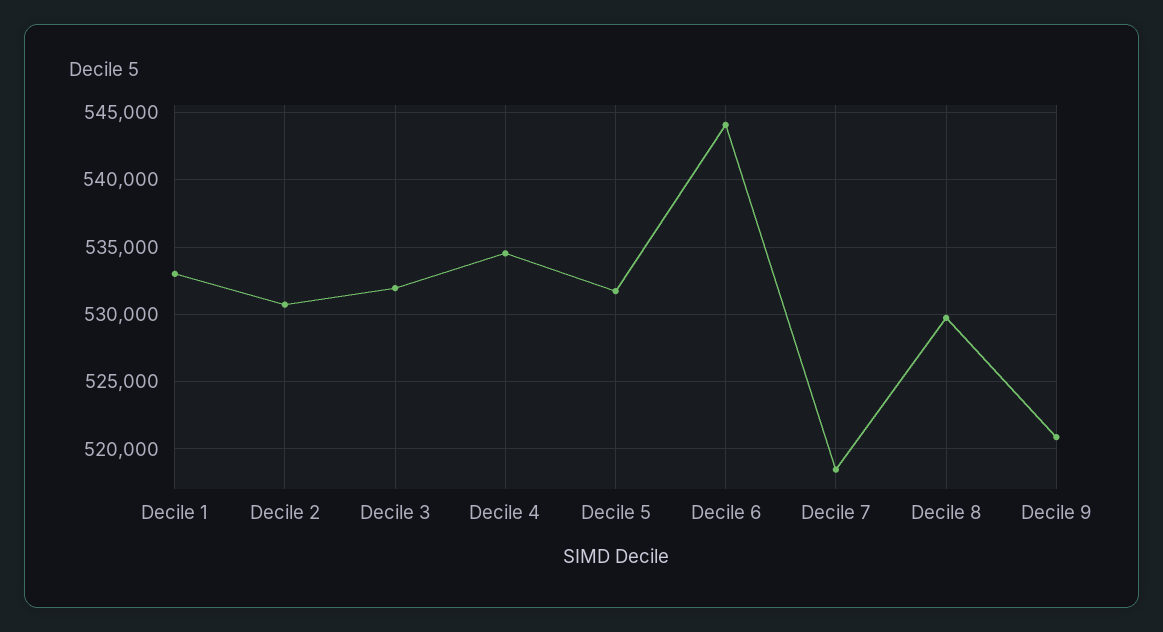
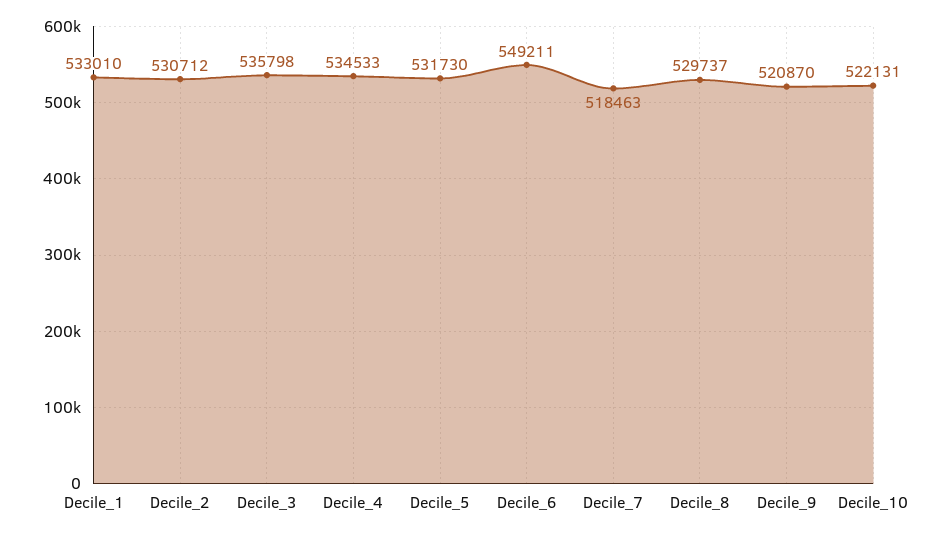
Decile 3: 532000 -> 535798
Decile 6: 544000 -> 549211
Decile_10: none -> 522131

